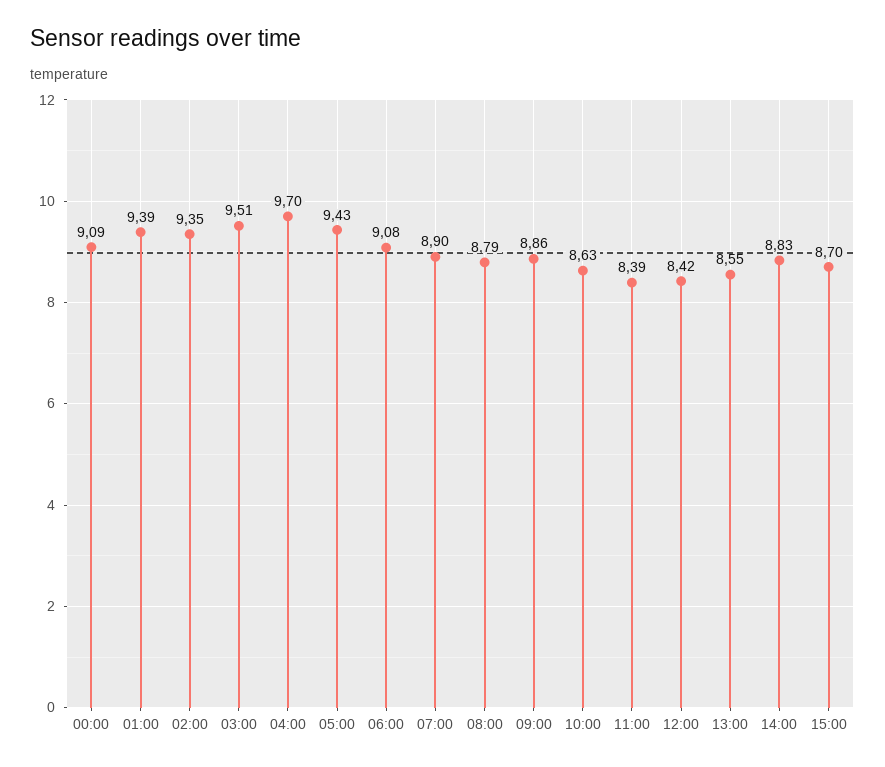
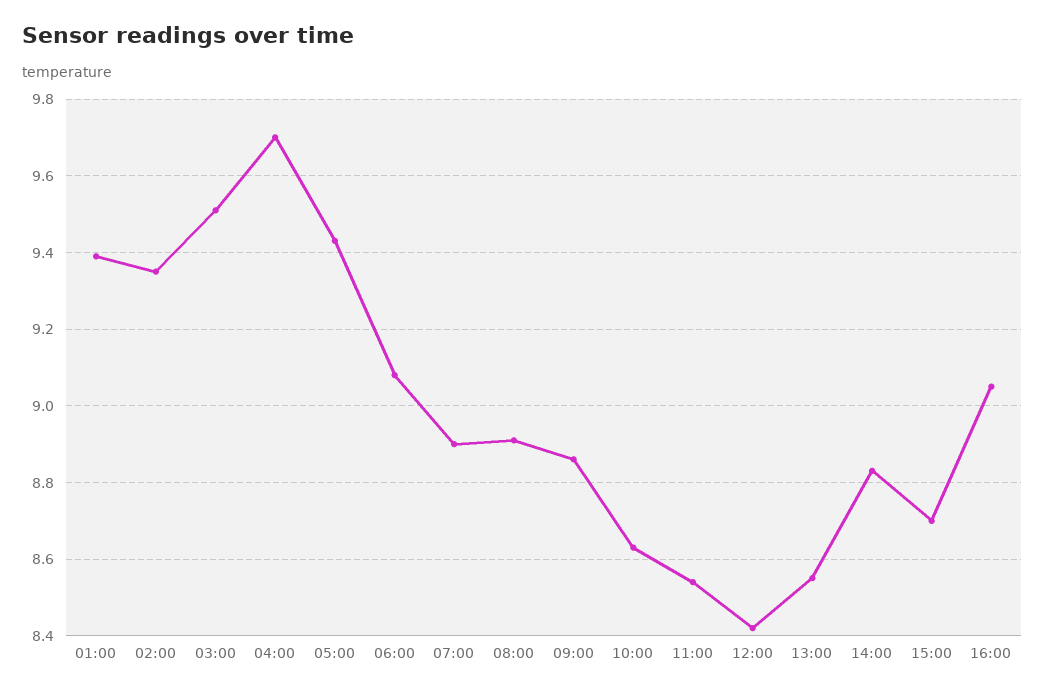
00:00: 9.09 -> none
08:00: 8.79 -> 8.9
11:00: 8.39 -> 8.55
16:00: none -> 9.05

